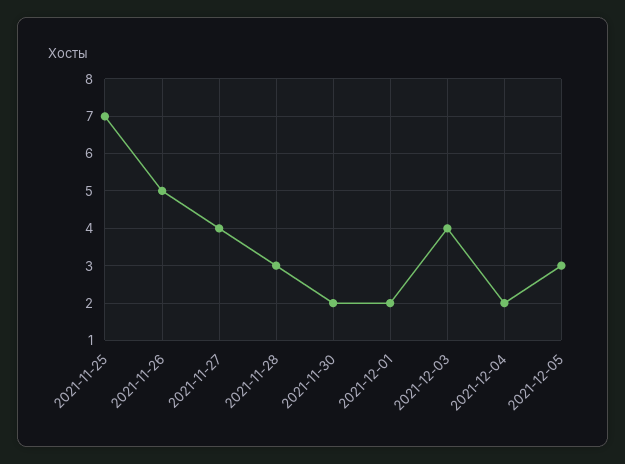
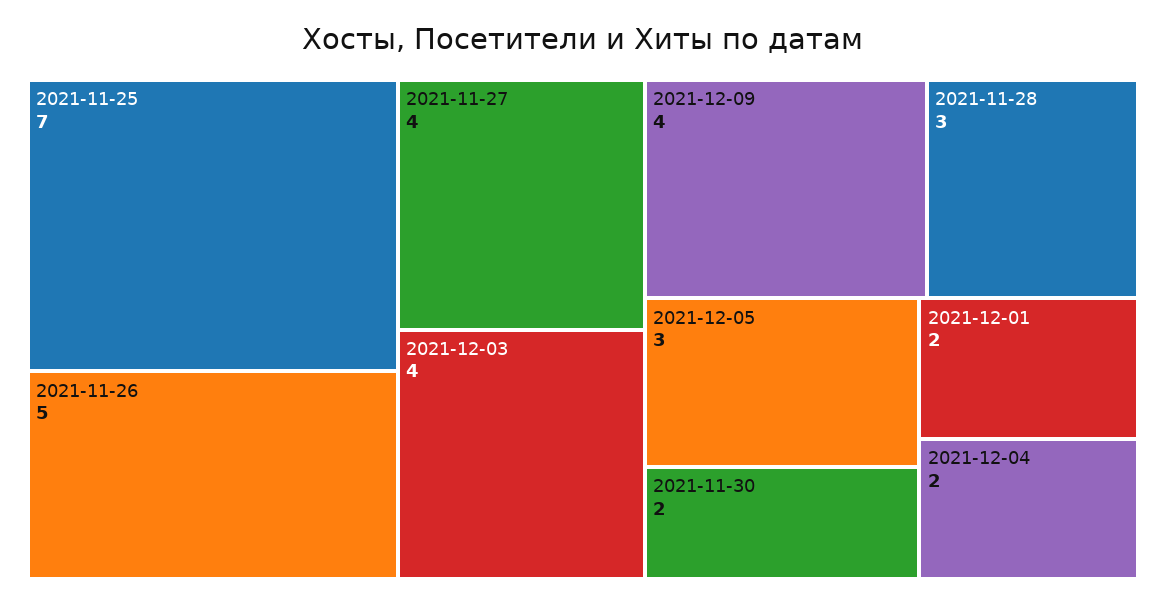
2021-12-09: none -> 4

